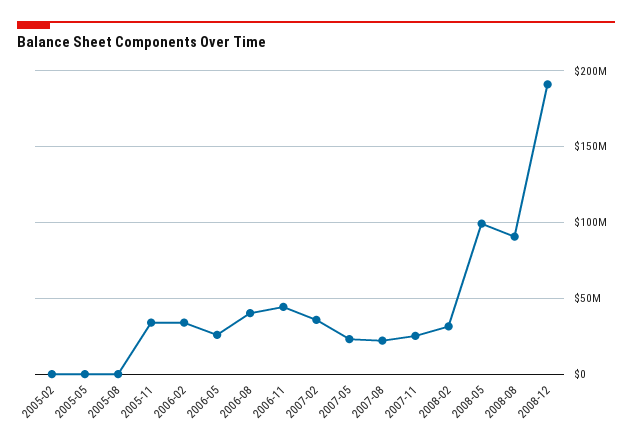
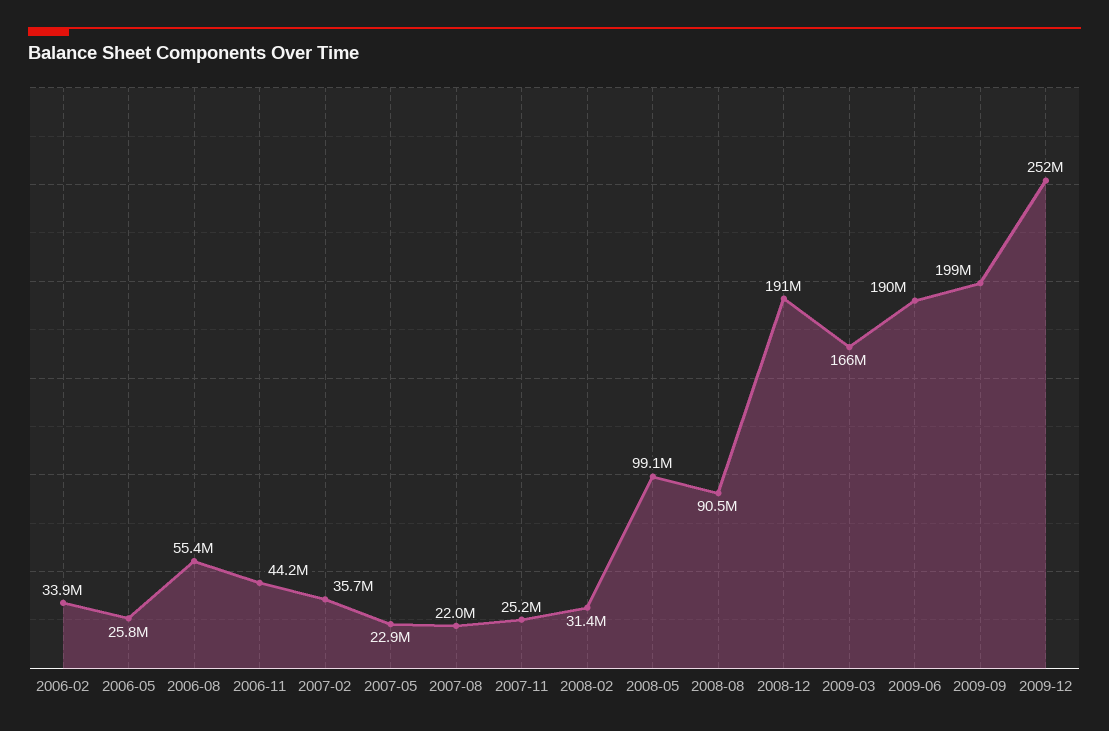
2005-02: 0 -> none
2005-05: 0 -> none
2005-08: 0 -> none
2005-11: 35000000 -> none
2006-08: 40000000 -> 55400000
2009-03: none -> 166000000
2009-06: none -> 190000000
2009-09: none -> 199000000
2009-12: none -> 252000000

